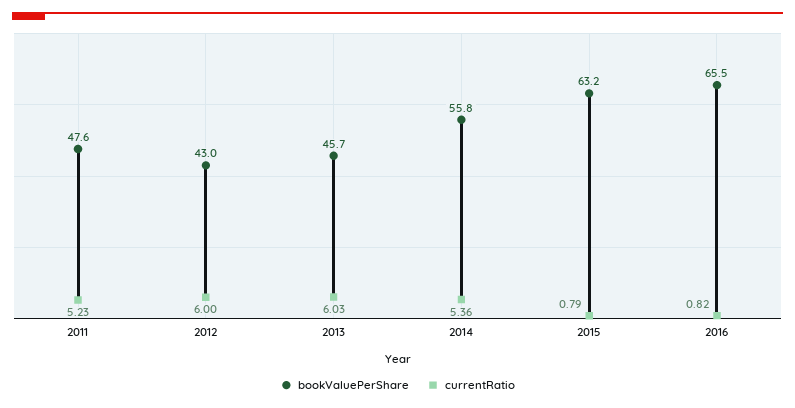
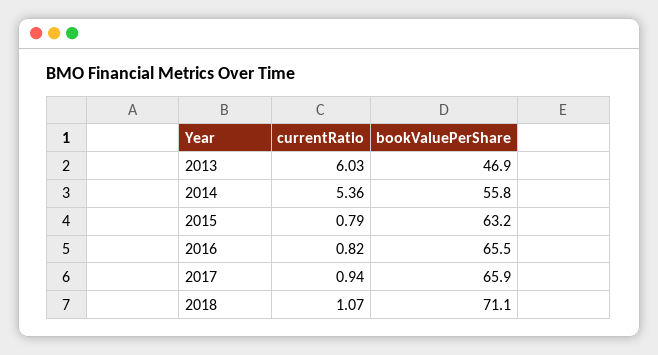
bookValuePerShare, 2011: 47.6 -> none
currentRatio, 2011: 5.23 -> none
bookValuePerShare, 2012: 43 -> none
currentRatio, 2012: 6 -> none
bookValuePerShare, 2013: 45.7 -> 46.9
currentRatio, 2017: none -> 0.94
bookValuePerShare, 2017: none -> 65.9
currentRatio, 2018: none -> 1.07
bookValuePerShare, 2018: none -> 71.1

